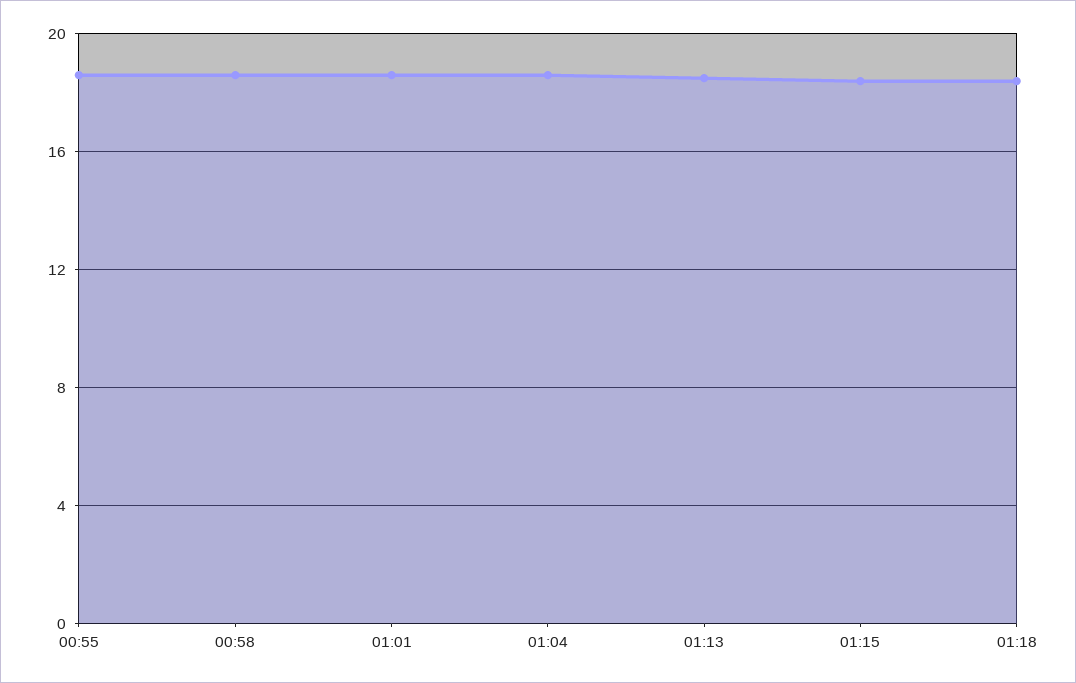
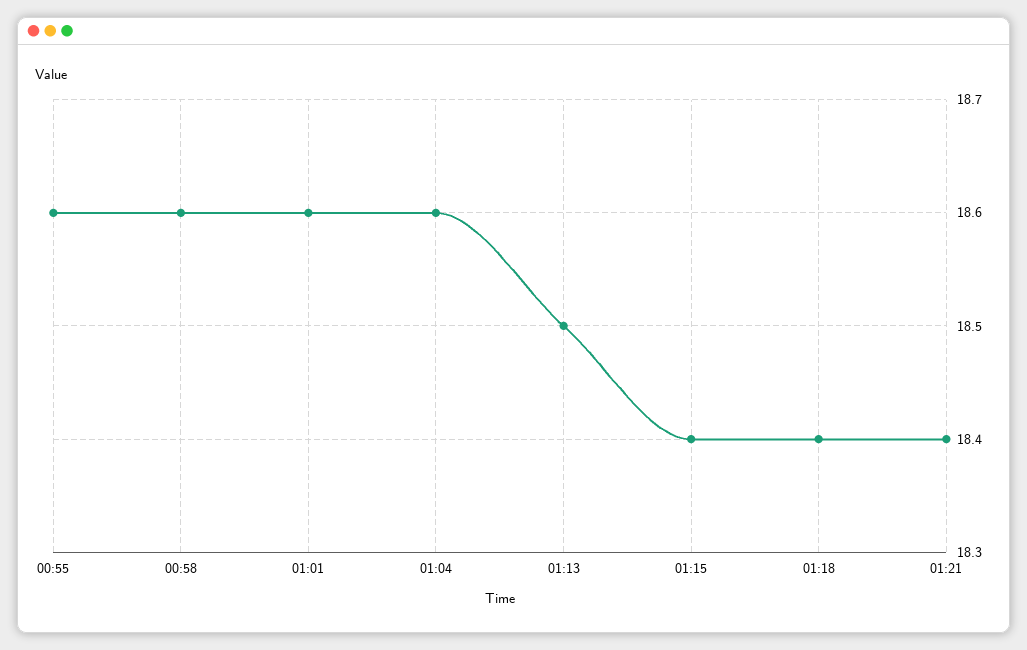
01:21: none -> 18.4

